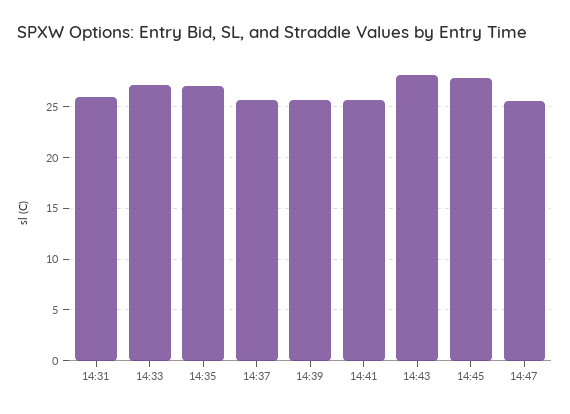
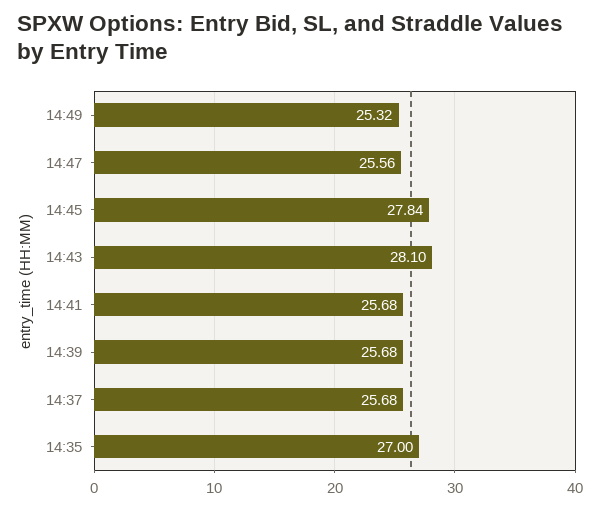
14:31: 26 -> none
14:33: 27 -> none
14:49: none -> 25.32

